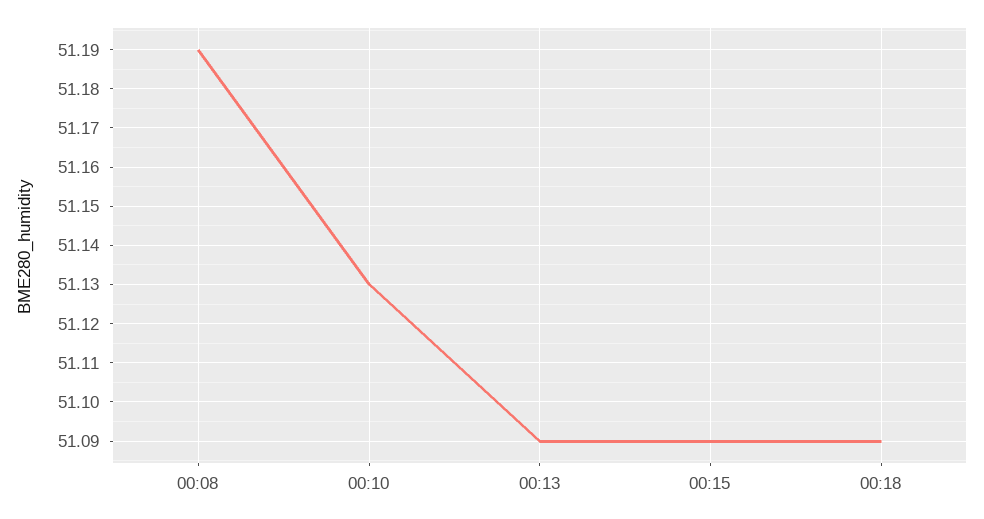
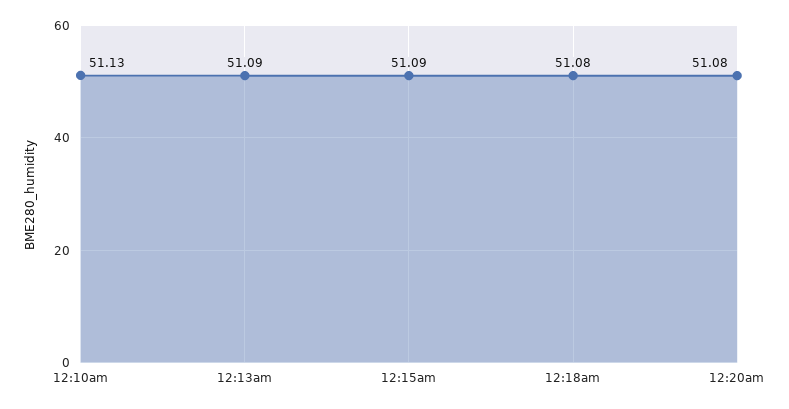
00:08: 51.19 -> none
00:18: 51.09 -> 51.08
12:20am: none -> 51.08

